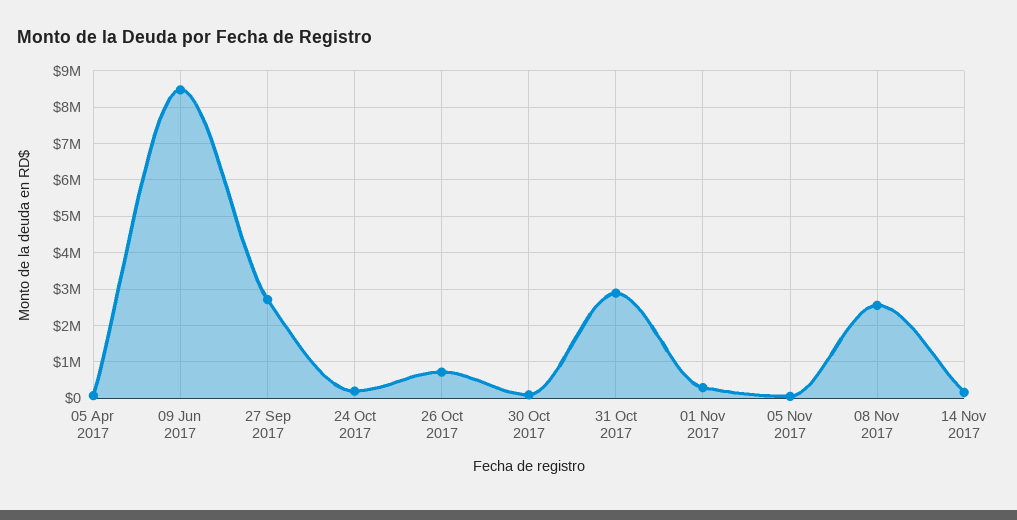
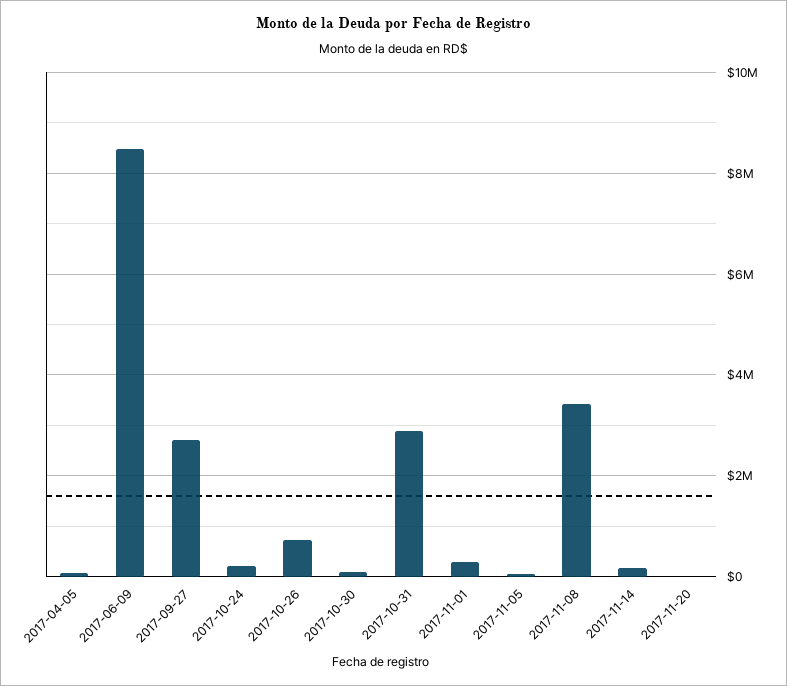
08 Nov 2017: 2600000 -> 3400000
2017-11-20: none -> 0

